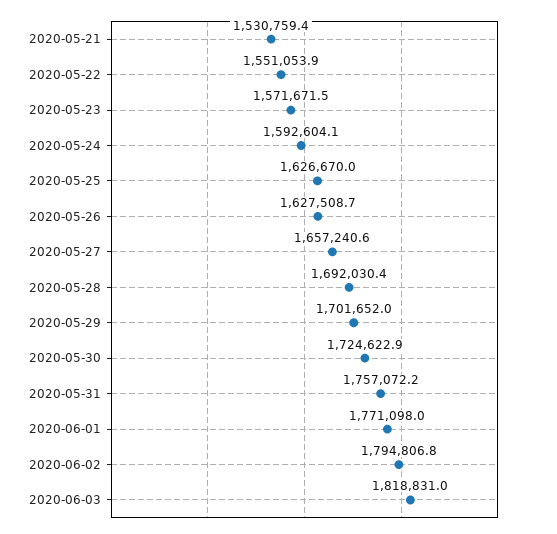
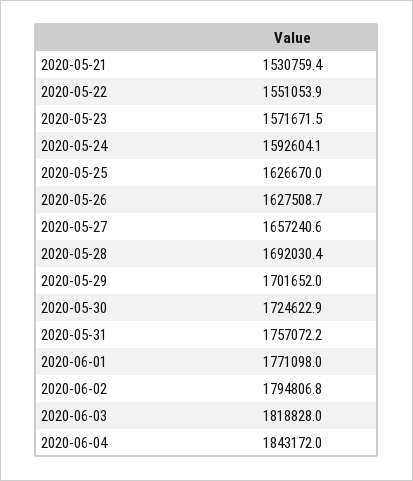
2020-06-03: 1818831 -> 1818828
2020-06-04: none -> 1843172

